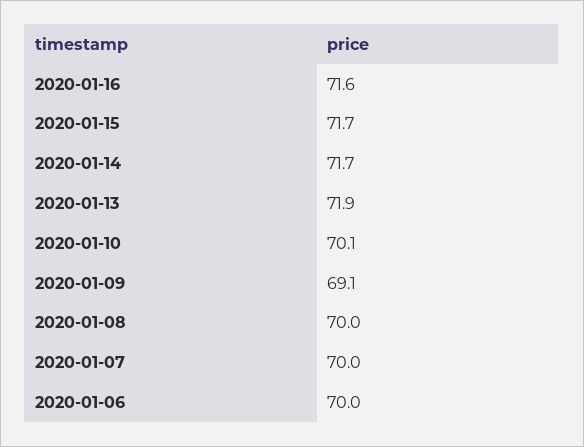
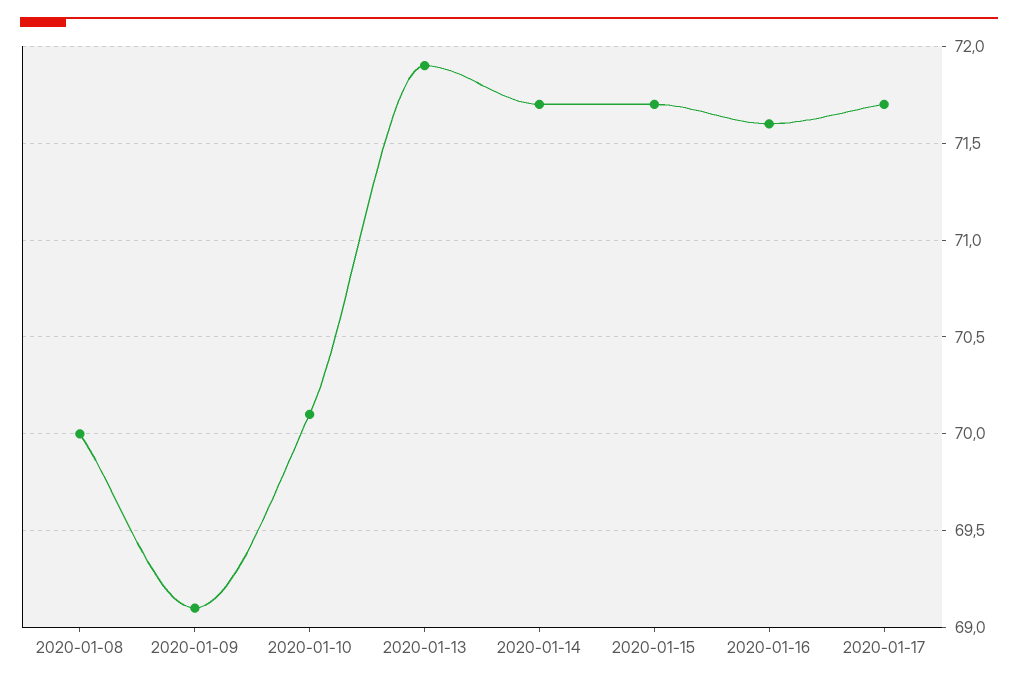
2020-01-07: 70 -> none
2020-01-06: 70 -> none
2020-01-17: none -> 71.7

